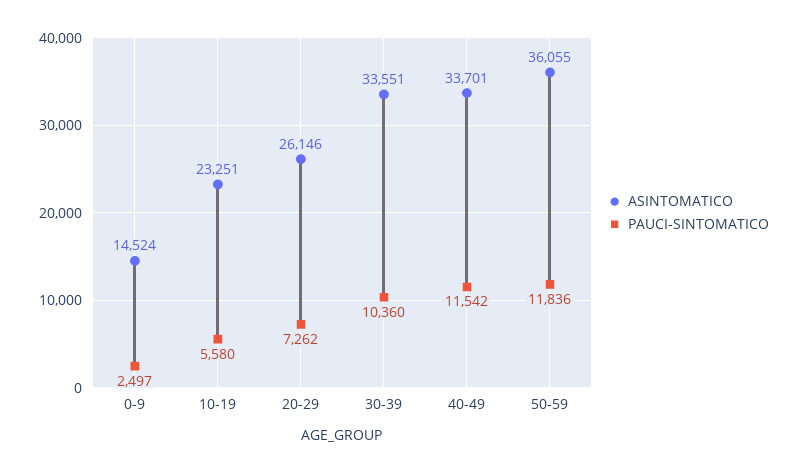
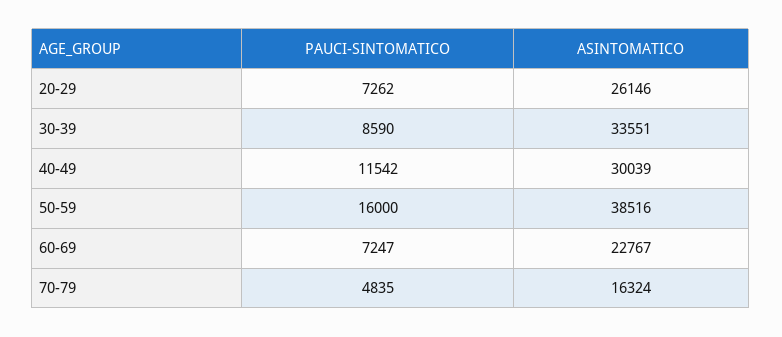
ASINTOMATICO, 0-9: 14524 -> none
PAUCI-SINTOMATICO, 0-9: 2497 -> none
ASINTOMATICO, 10-19: 23251 -> none
PAUCI-SINTOMATICO, 10-19: 5580 -> none
PAUCI-SINTOMATICO, 30-39: 10360 -> 8590
ASINTOMATICO, 40-49: 33701 -> 30039
ASINTOMATICO, 50-59: 36055 -> 38516
PAUCI-SINTOMATICO, 50-59: 11836 -> 16000
PAUCI-SINTOMATICO, 60-69: none -> 7247
ASINTOMATICO, 60-69: none -> 22767
PAUCI-SINTOMATICO, 70-79: none -> 4835
ASINTOMATICO, 70-79: none -> 16324

